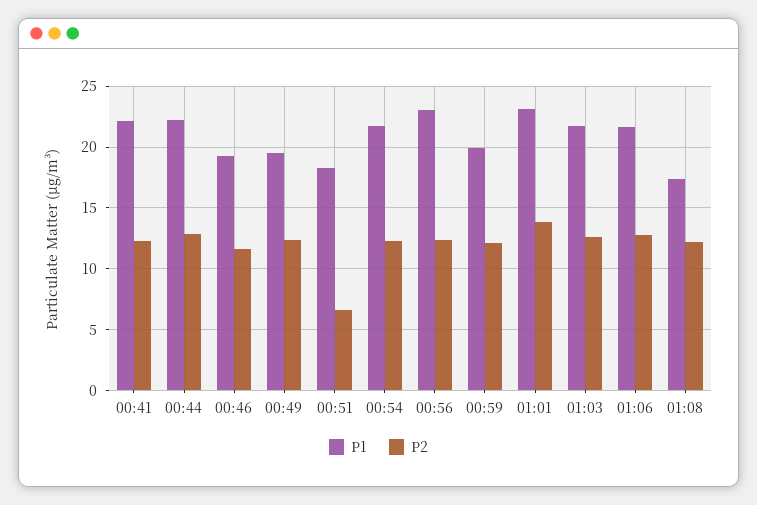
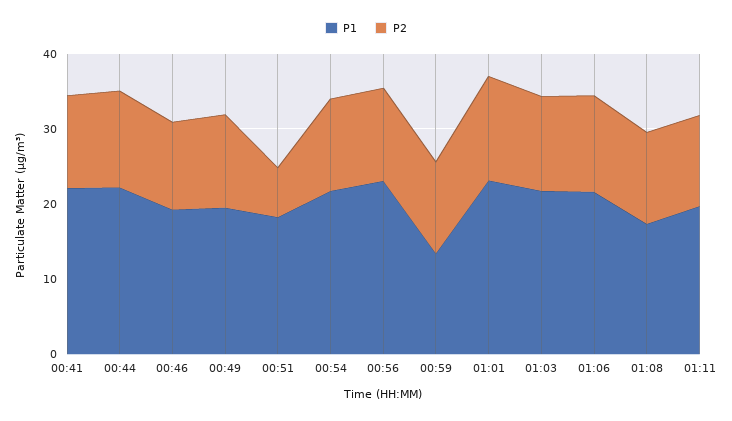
P1, 00:59: 20 -> 14
P1, 01:11: none -> 20
P2, 01:11: none -> 12

